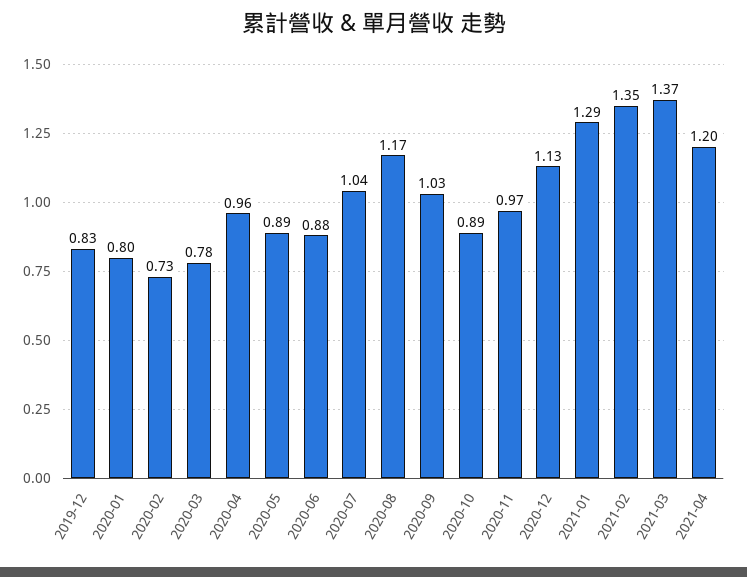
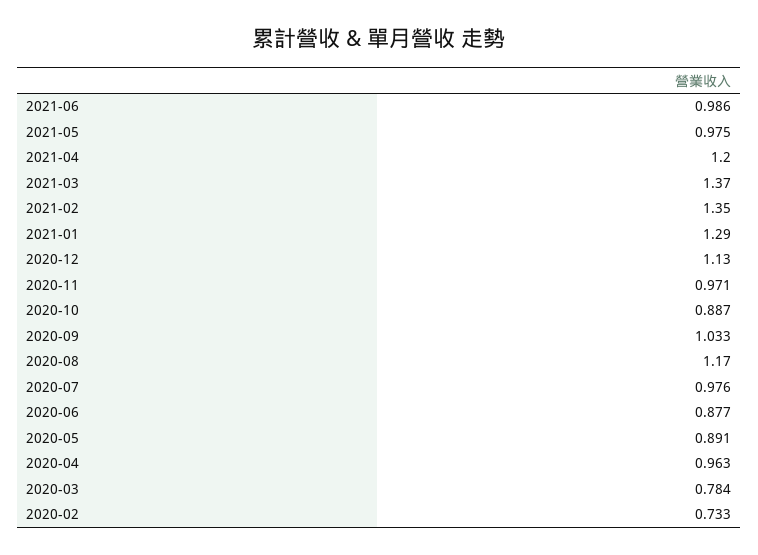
2019-12: 0.83 -> none
2020-01: 0.8 -> none
2020-07: 1.04 -> 0.976
2021-06: none -> 0.986
2021-05: none -> 0.975

